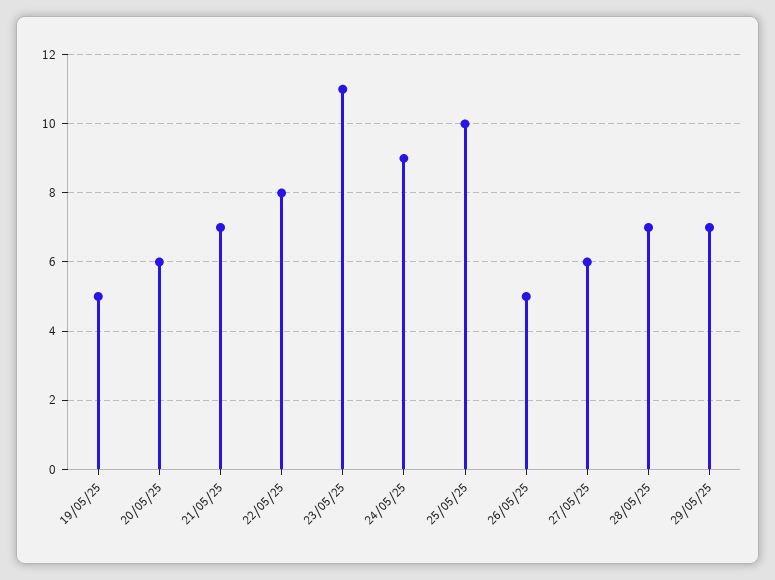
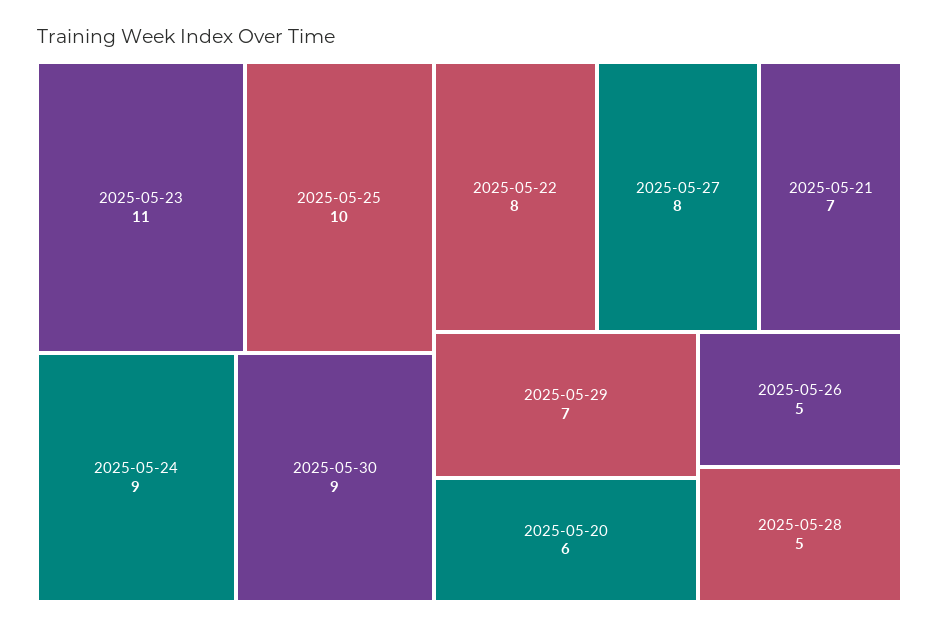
19/05/25: 5 -> none
27/05/25: 6 -> 8
28/05/25: 7 -> 5
2025-05-30: none -> 9

